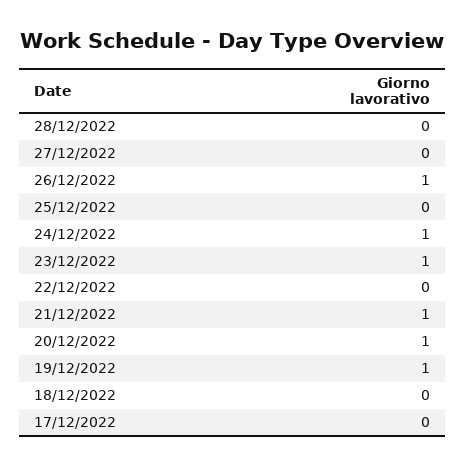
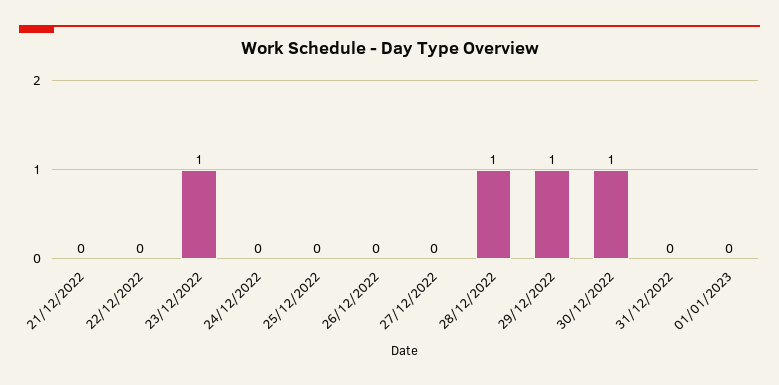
28/12/2022: 0 -> 1
26/12/2022: 1 -> 0
24/12/2022: 1 -> 0
21/12/2022: 1 -> 0
20/12/2022: 1 -> none
19/12/2022: 1 -> none
18/12/2022: 0 -> none
17/12/2022: 0 -> none
29/12/2022: none -> 1
30/12/2022: none -> 1
31/12/2022: none -> 0
01/01/2023: none -> 0

